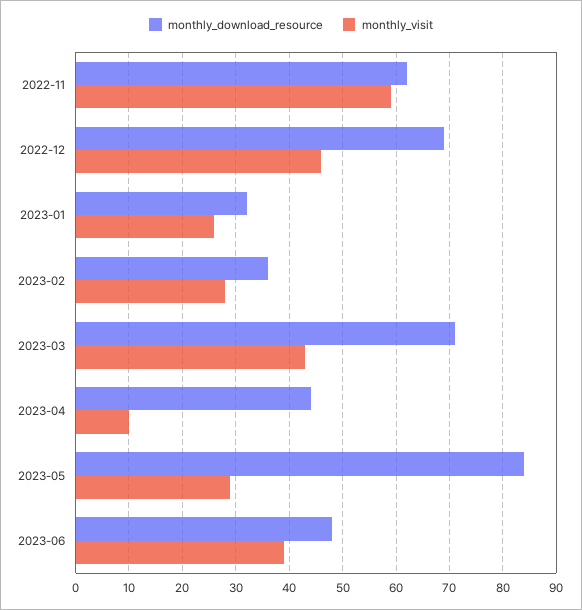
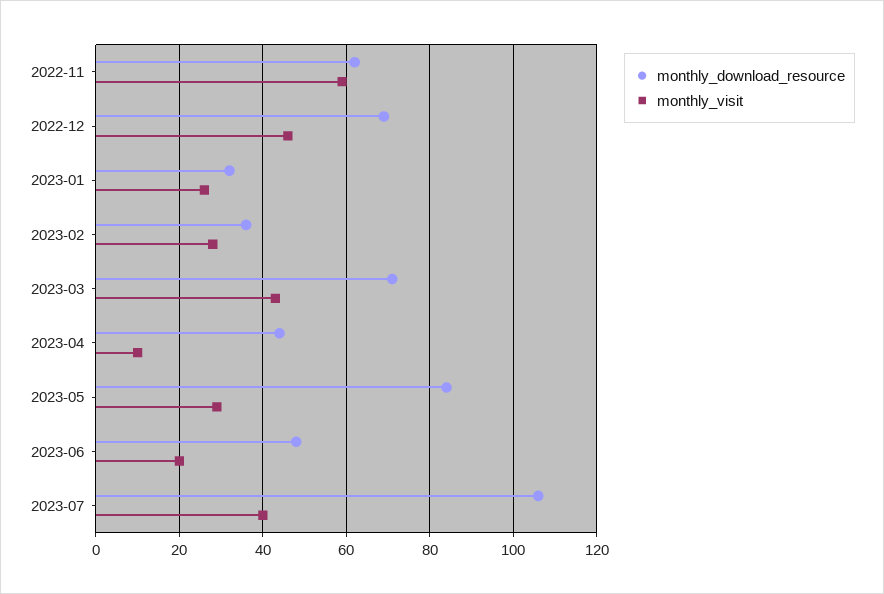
monthly_visit, 2023-06: 40 -> 20
monthly_download_resource, 2023-07: none -> 105
monthly_visit, 2023-07: none -> 40

